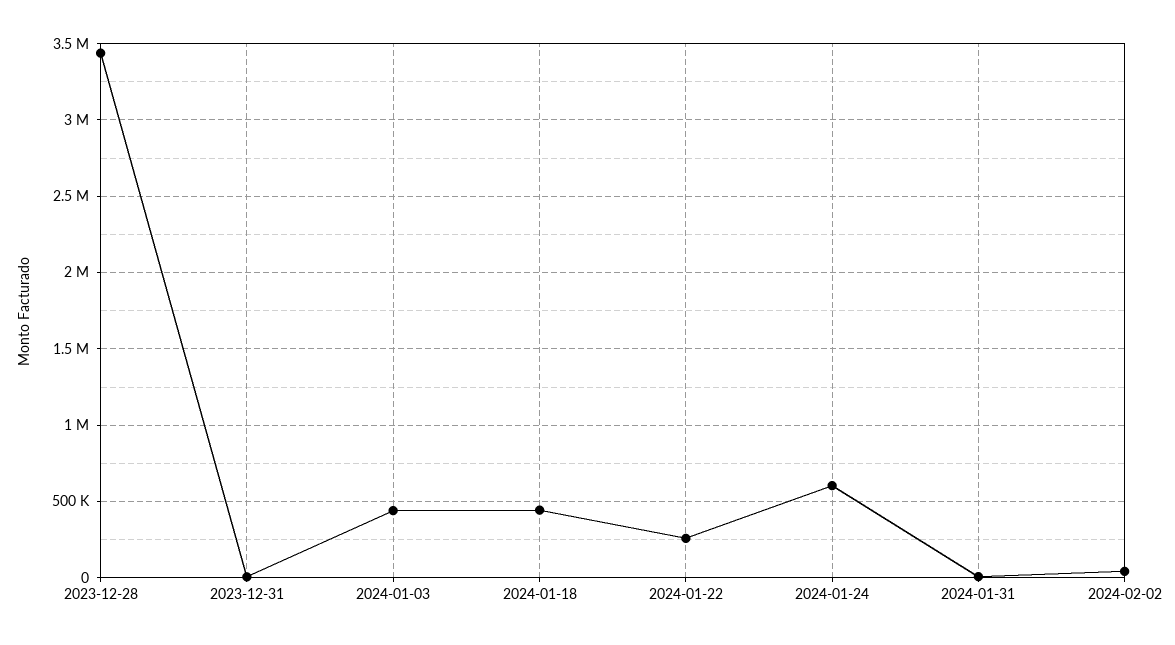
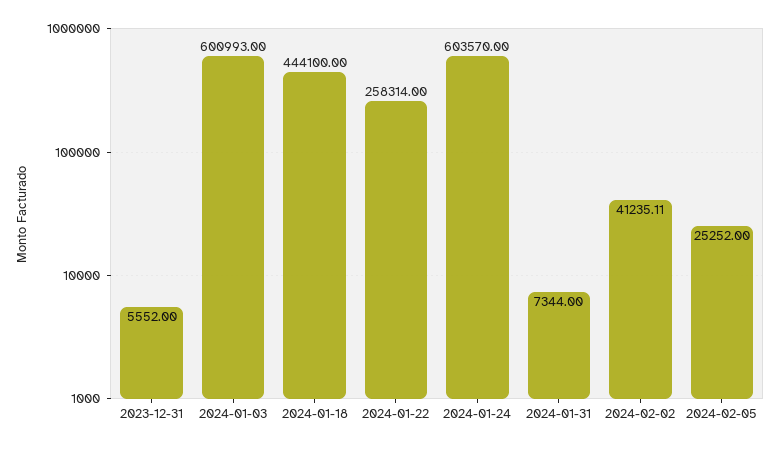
2023-12-28: 3450000 -> none
2024-01-03: 450000 -> 600993
2024-02-05: none -> 25252

